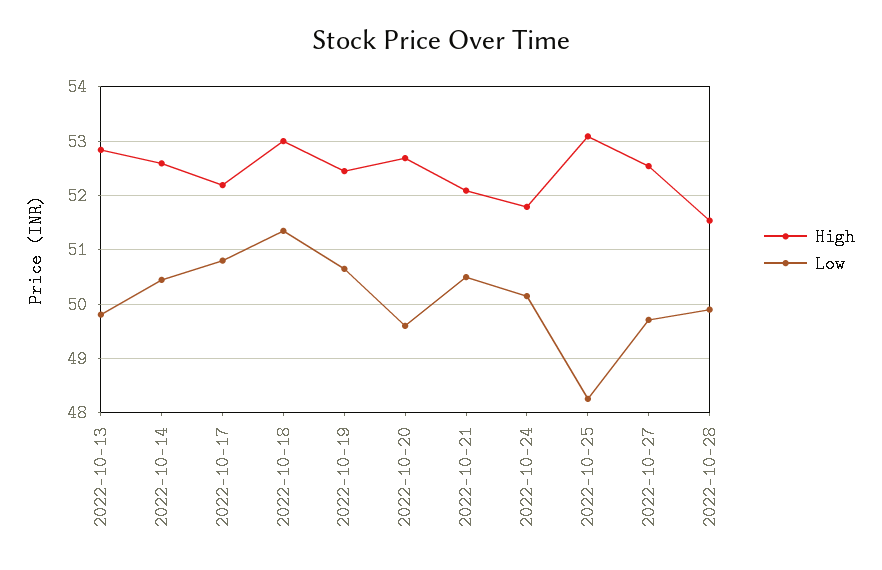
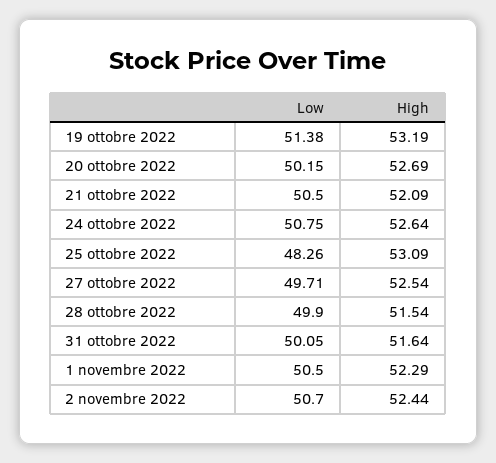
High, 2022-10-13: 52.8 -> none
Low, 2022-10-13: 49.8 -> none
High, 2022-10-14: 52.6 -> none
Low, 2022-10-14: 50.4 -> none
High, 2022-10-17: 52.2 -> none
Low, 2022-10-17: 50.8 -> none
High, 2022-10-18: 53 -> none
Low, 2022-10-18: 51.4 -> none
High, 2022-10-19: 52.4 -> 53.19
Low, 2022-10-19: 50.6 -> 51.38
Low, 2022-10-20: 49.6 -> 50.15
High, 2022-10-24: 51.8 -> 52.64
Low, 2022-10-24: 50.2 -> 50.75
Low, 31 ottobre 2022: none -> 50.05
High, 31 ottobre 2022: none -> 51.64
Low, 1 novembre 2022: none -> 50.5
High, 1 novembre 2022: none -> 52.29
Low, 2 novembre 2022: none -> 50.7
High, 2 novembre 2022: none -> 52.44

